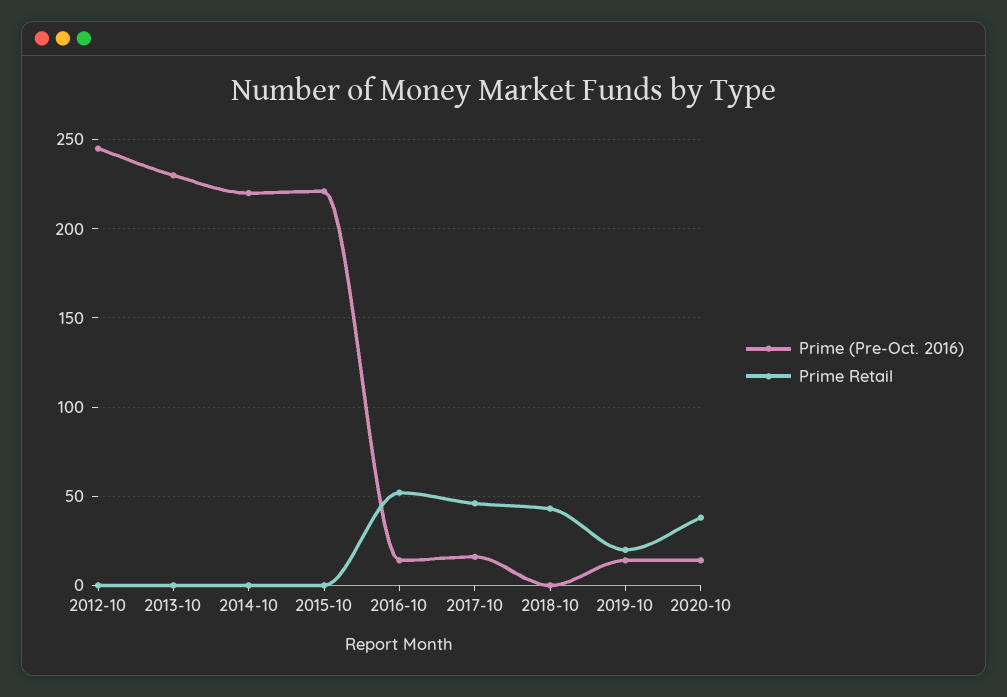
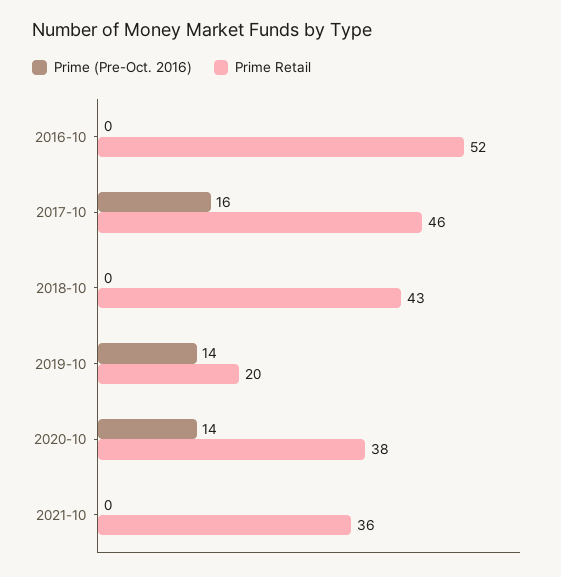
Prime (Pre-Oct. 2016), 2012-10: 245 -> none
Prime Retail, 2012-10: 0 -> none
Prime (Pre-Oct. 2016), 2013-10: 230 -> none
Prime Retail, 2013-10: 0 -> none
Prime (Pre-Oct. 2016), 2014-10: 220 -> none
Prime Retail, 2014-10: 0 -> none
Prime (Pre-Oct. 2016), 2015-10: 220 -> none
Prime Retail, 2015-10: 0 -> none
Prime (Pre-Oct. 2016), 2016-10: 15 -> 0
Prime (Pre-Oct. 2016), 2021-10: none -> 0
Prime Retail, 2021-10: none -> 36

